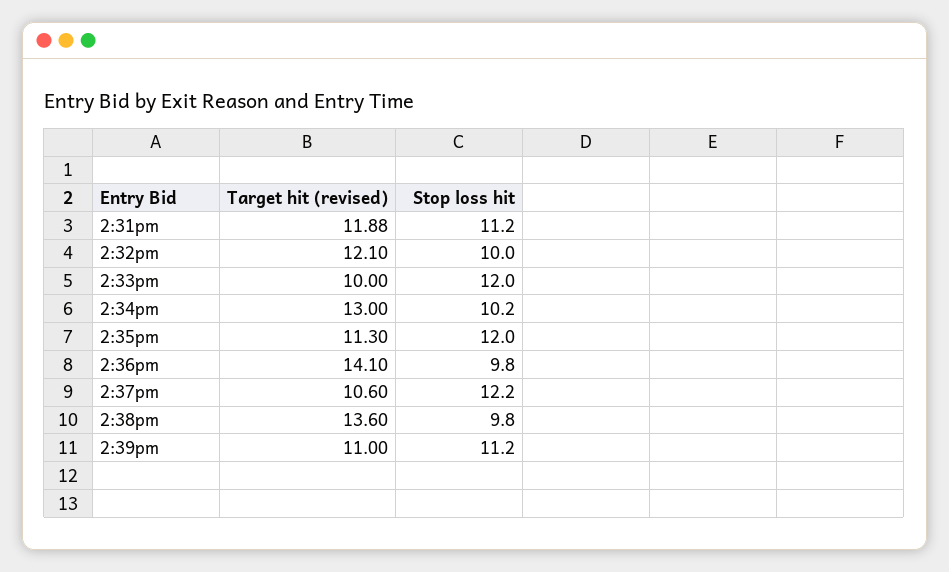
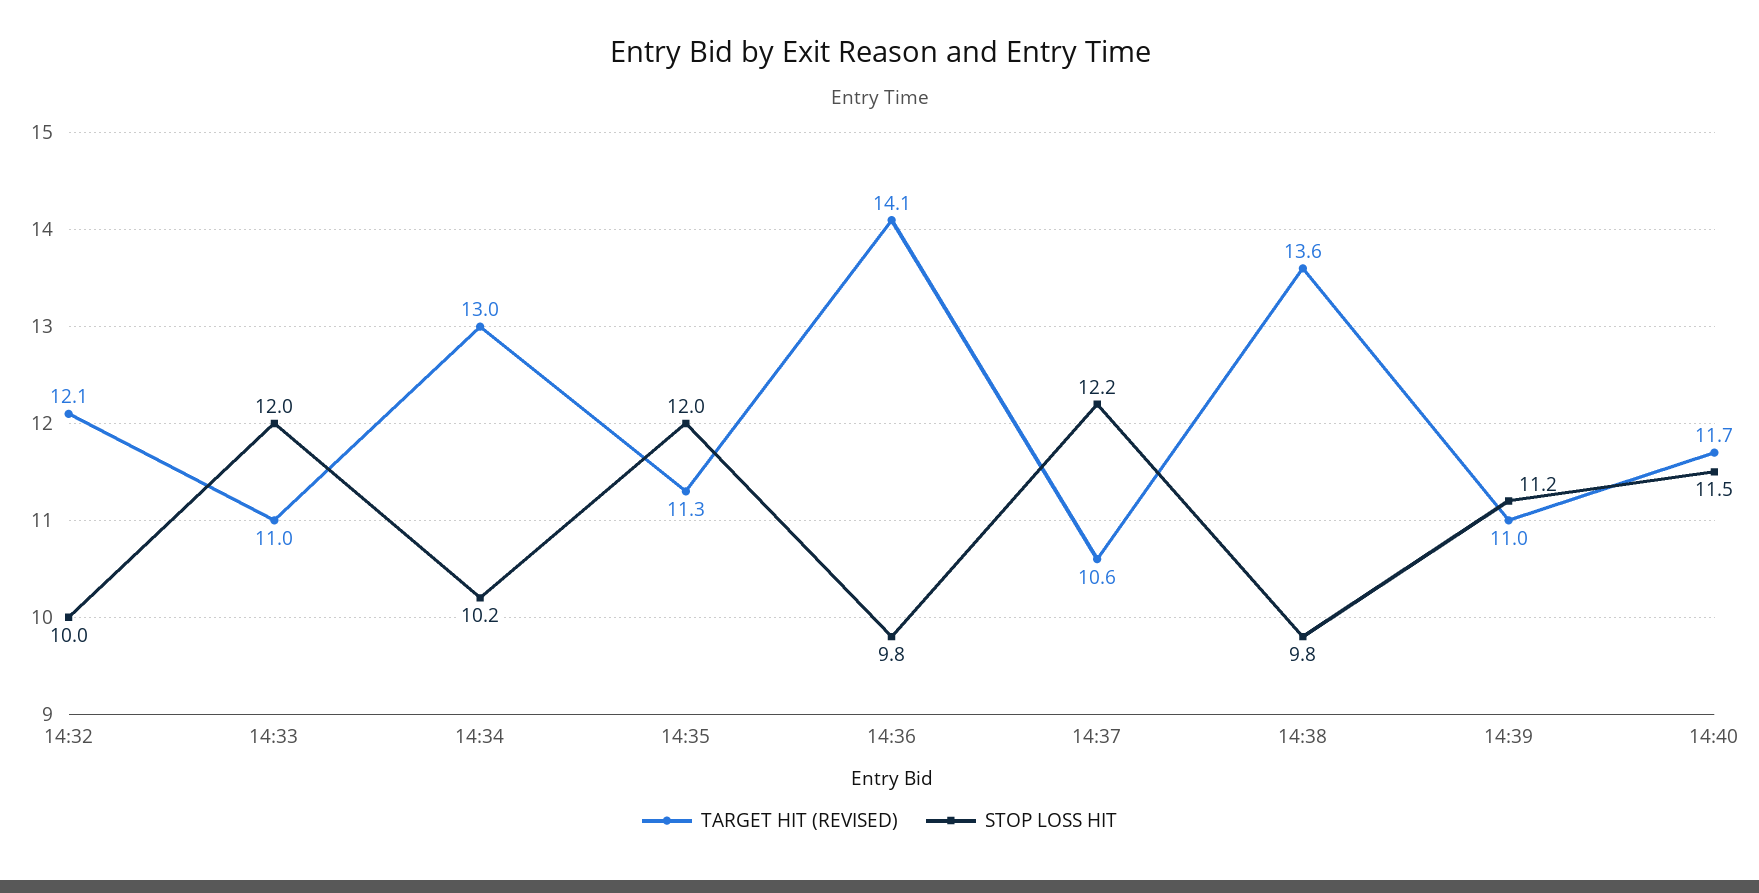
Target hit (revised), 2:31pm: 11.88 -> none
Stop loss hit, 2:31pm: 11.2 -> none
Target hit (revised), 2:33pm: 10 -> 11
Target hit (revised), 14:40: none -> 11.7
Stop loss hit, 14:40: none -> 11.5

